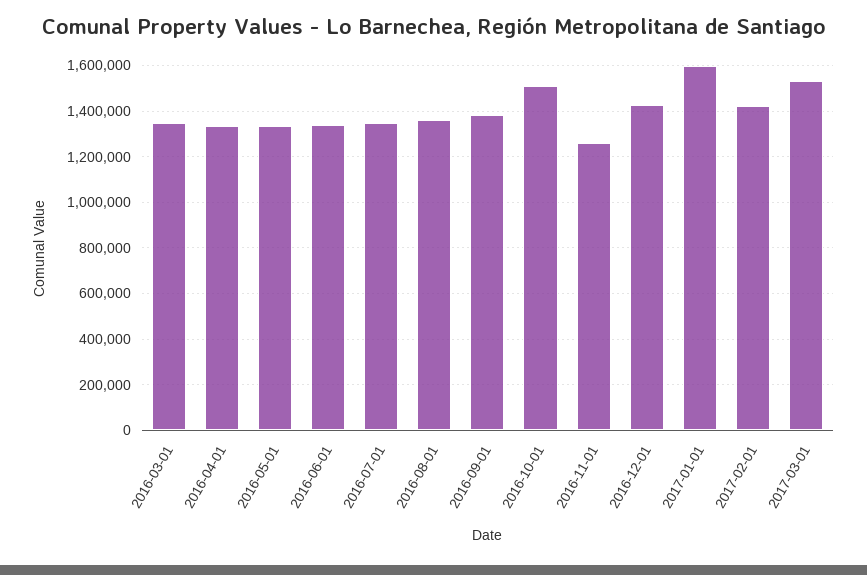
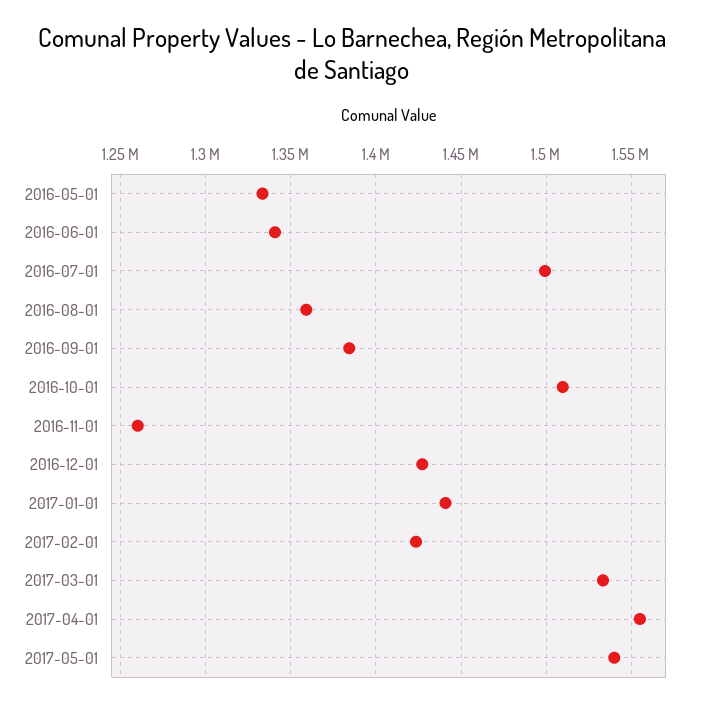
2016-03-01: 1350000 -> none
2016-04-01: 1350000 -> none
2016-07-01: 1350000 -> 1500000
2017-01-01: 1600000 -> 1440000
2017-04-01: none -> 1555000
2017-05-01: none -> 1540000

